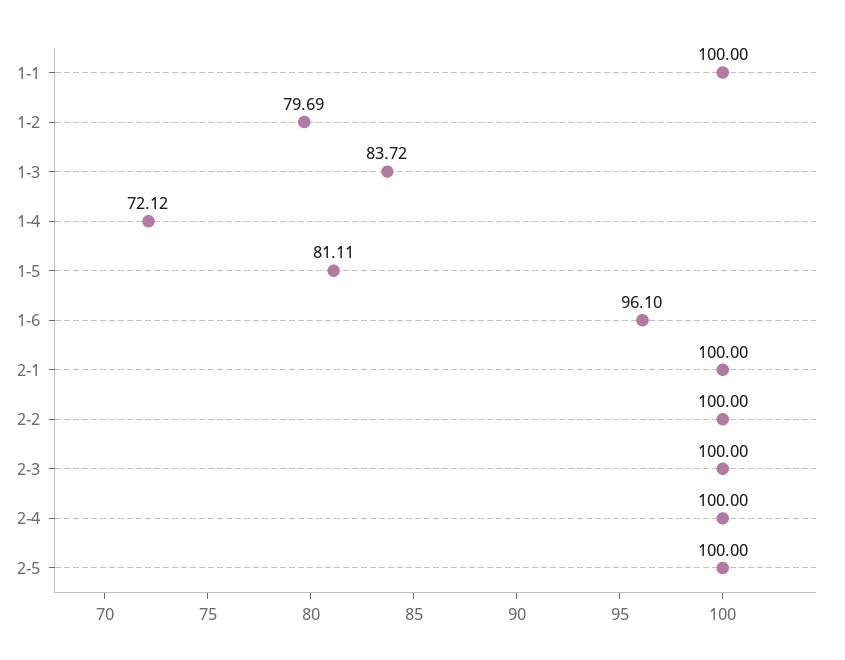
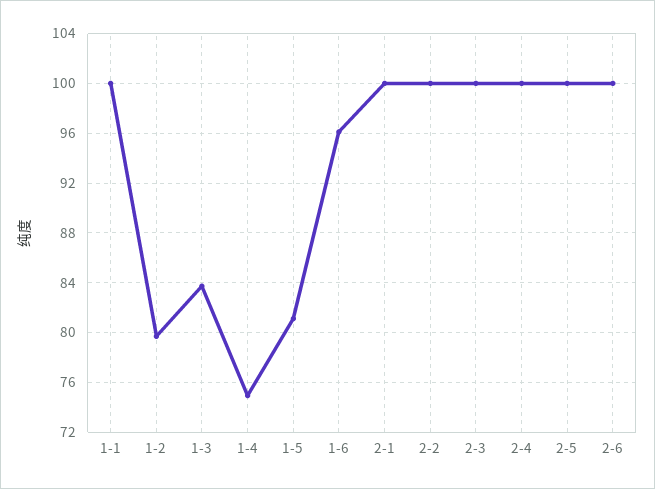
1-4: 72.12 -> 75
2-6: none -> 100

